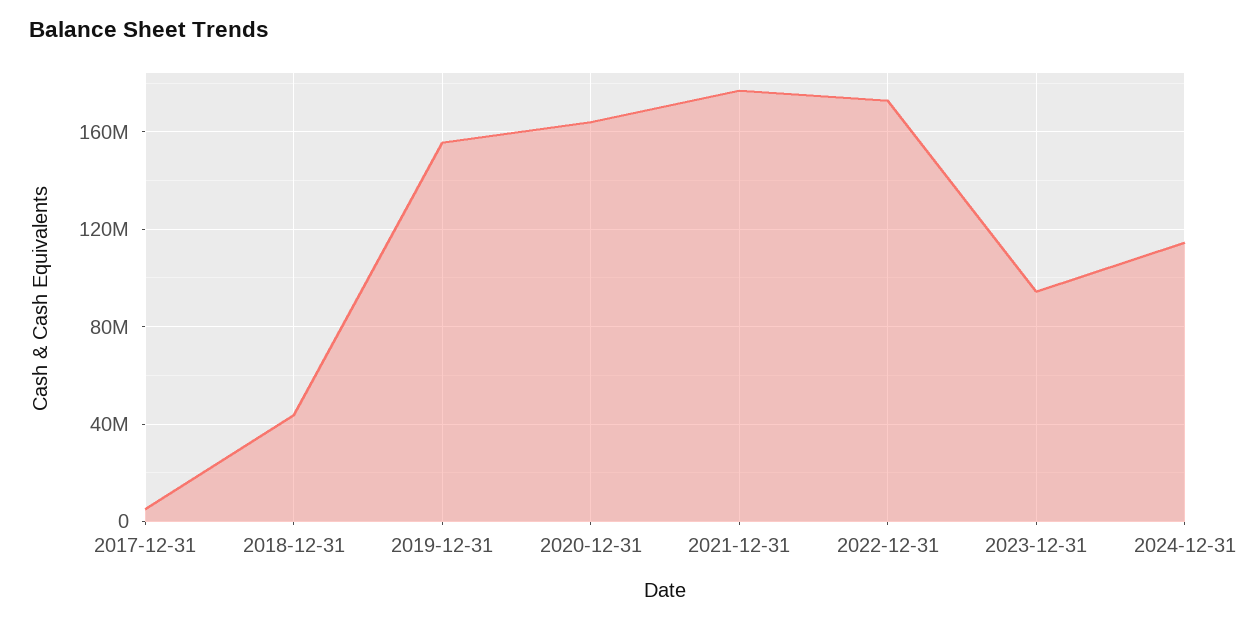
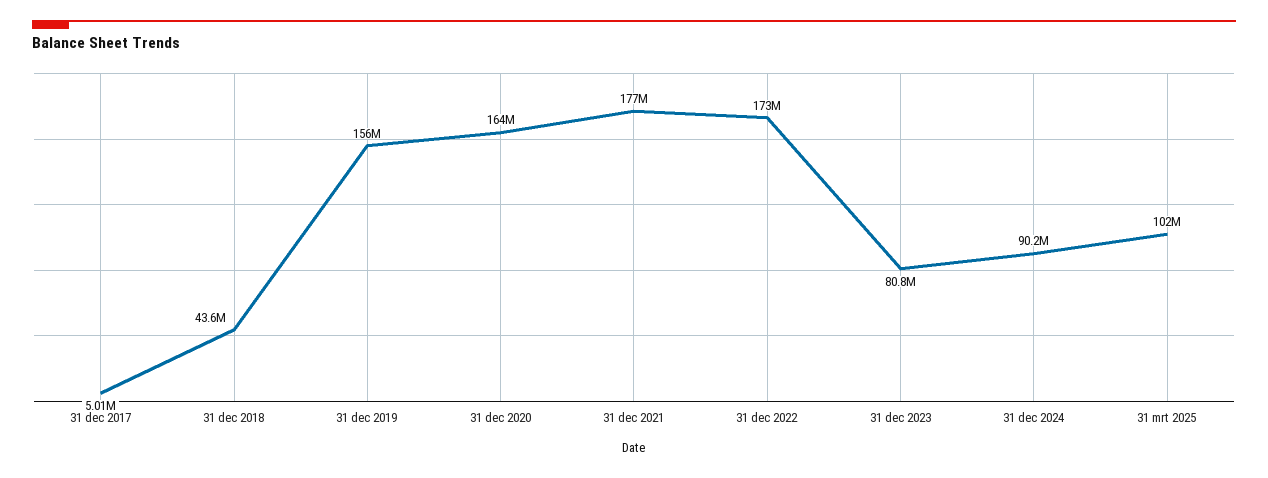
2023-12-31: 95000000 -> 80800000
2024-12-31: 115000000 -> 90200000
31 mrt 2025: none -> 102000000

